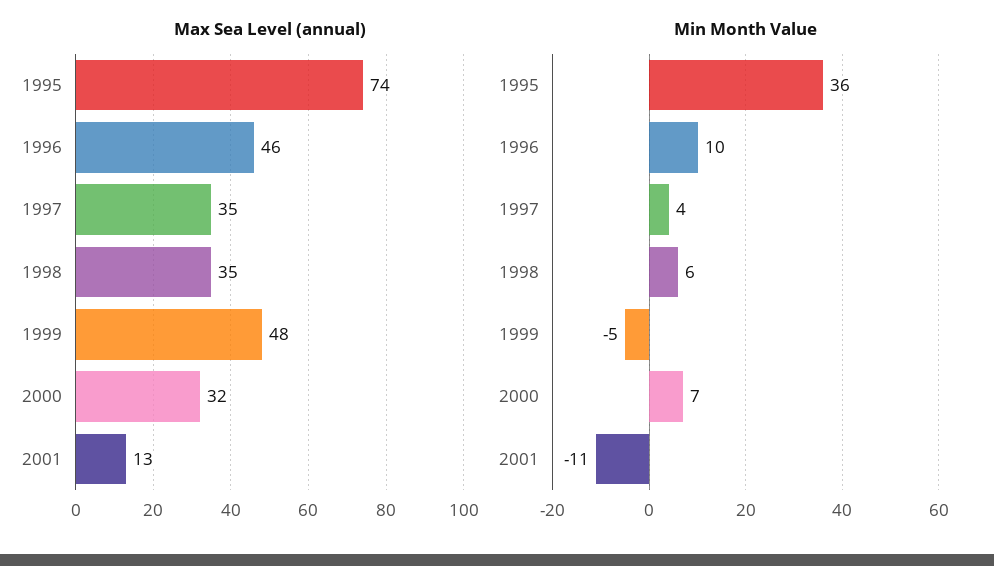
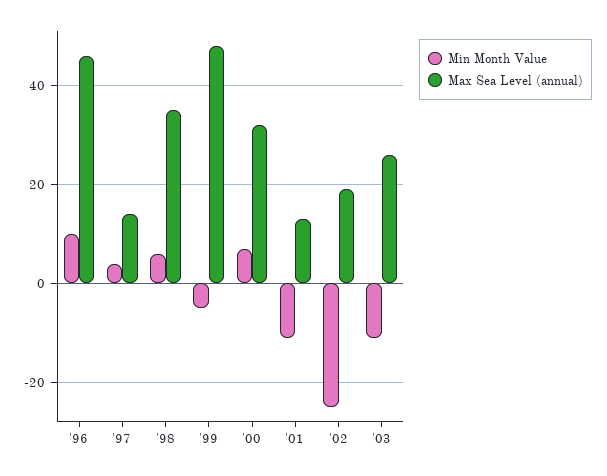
Max Sea Level (annual), 1995: 74 -> none
Max Sea Level (annual), 1997: 35 -> 15
Min Month Value, 1995: 36 -> none
Min Month Value, '02: none -> -25
Max Sea Level (annual), '02: none -> 20
Min Month Value, '03: none -> -10
Max Sea Level (annual), '03: none -> 25

